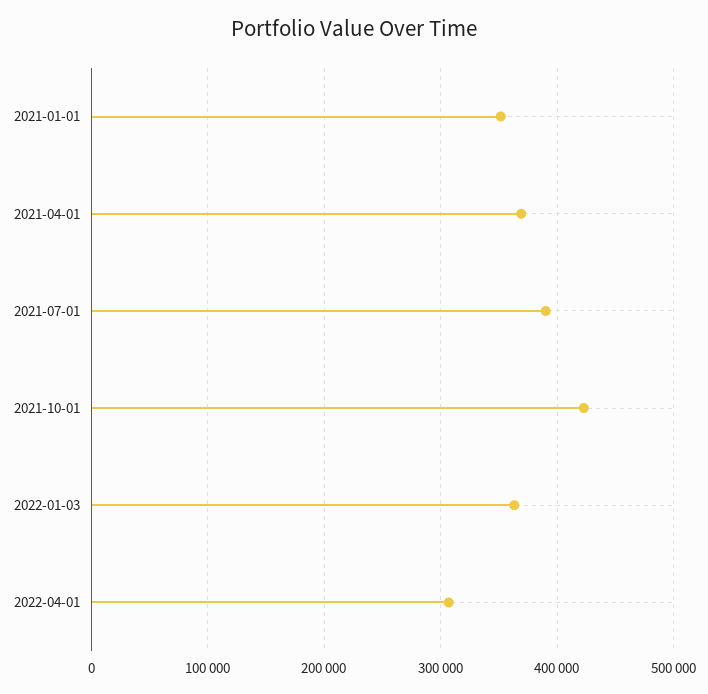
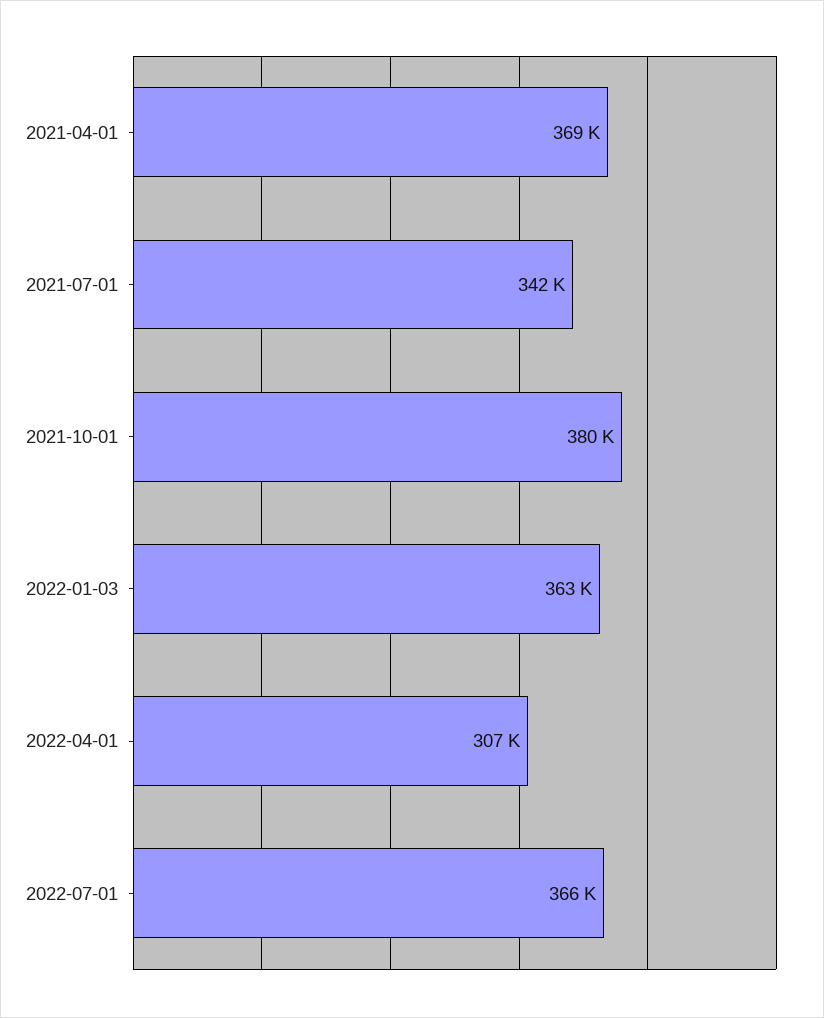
2021-01-01: 350000 -> none
2021-07-01: 390000 -> 342000
2021-10-01: 420000 -> 380000
2022-07-01: none -> 366000

